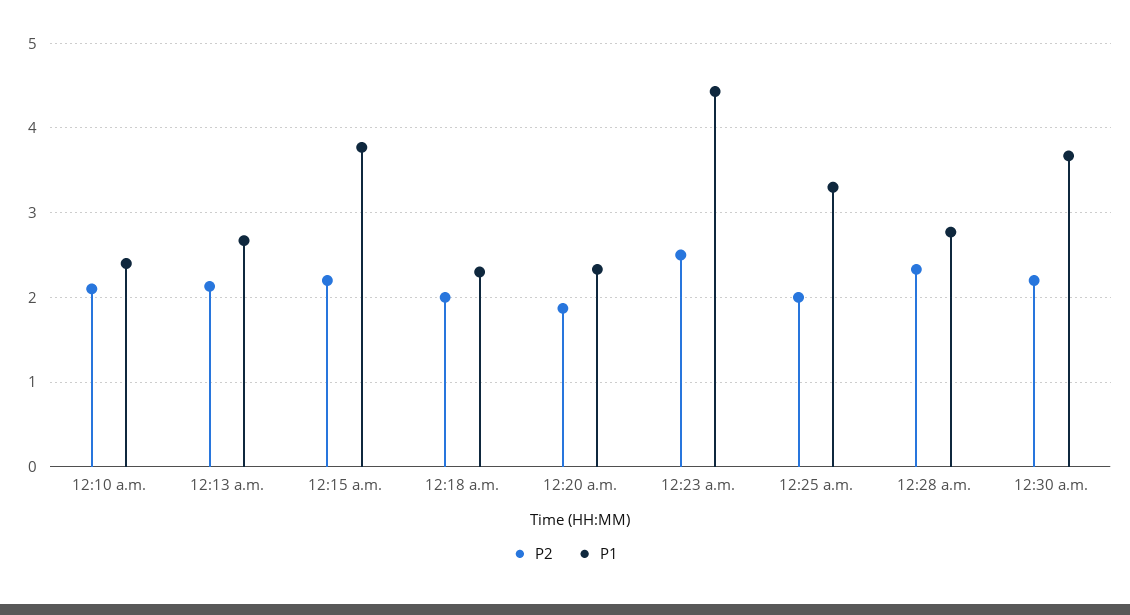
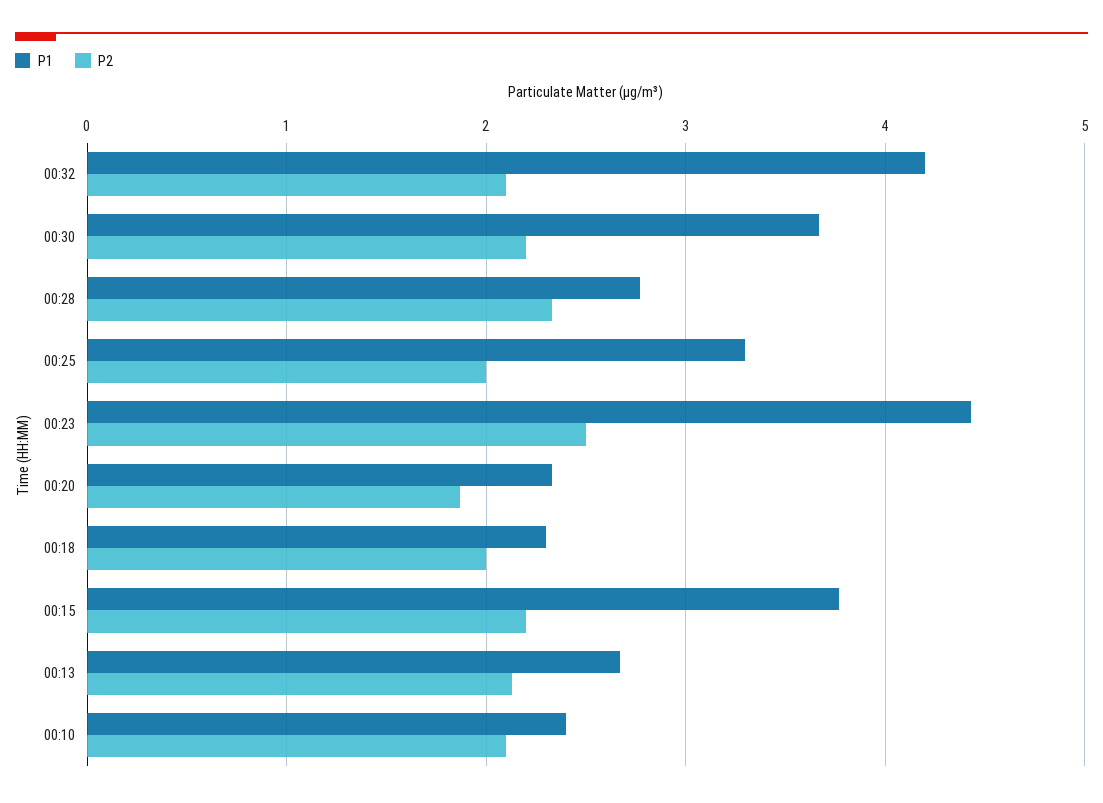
P1, 00:32: none -> 4.2
P2, 00:32: none -> 2.1

